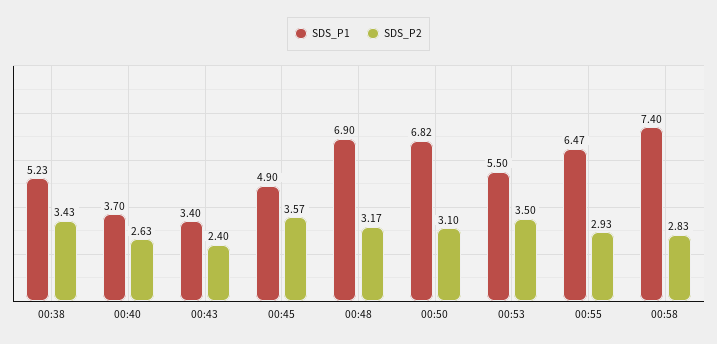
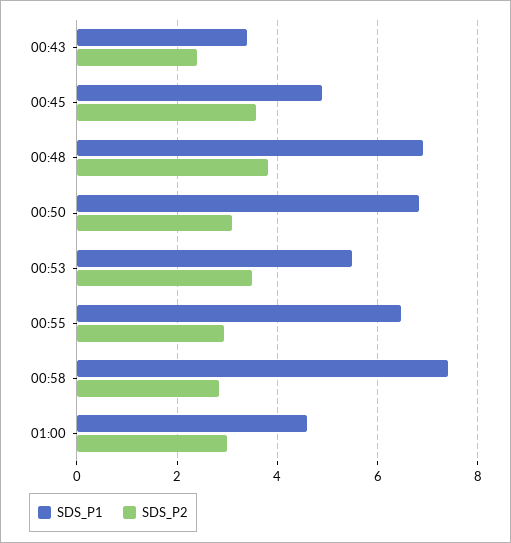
SDS_P1, 00:38: 5.23 -> none
SDS_P2, 00:38: 3.43 -> none
SDS_P1, 00:40: 3.7 -> none
SDS_P2, 00:40: 2.63 -> none
SDS_P2, 00:48: 3.17 -> 3.8
SDS_P1, 01:00: none -> 4.6
SDS_P2, 01:00: none -> 3

